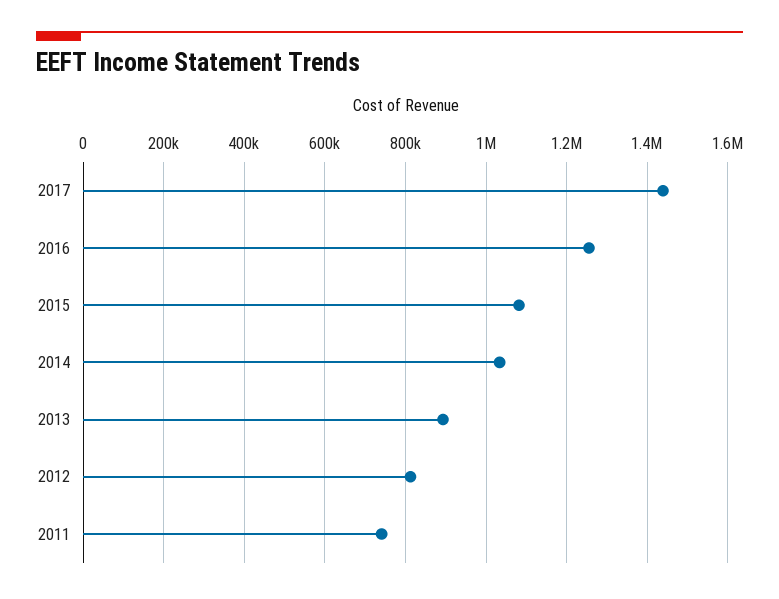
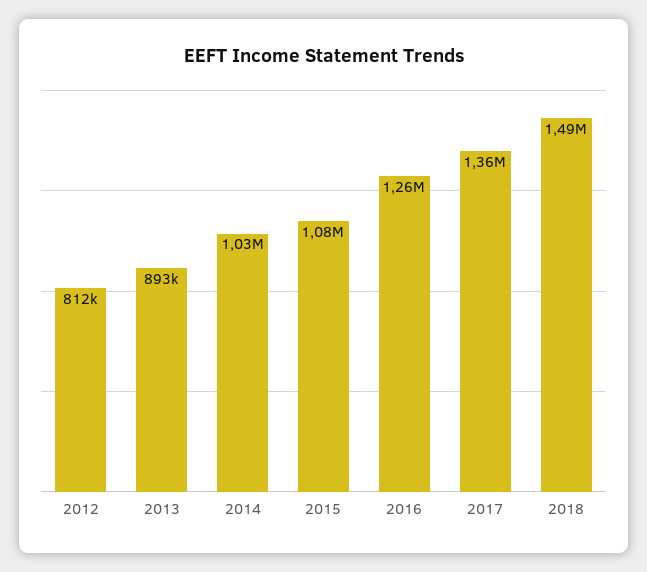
2017: 1440000 -> 1360000
2011: 740000 -> none
2018: none -> 1490000

